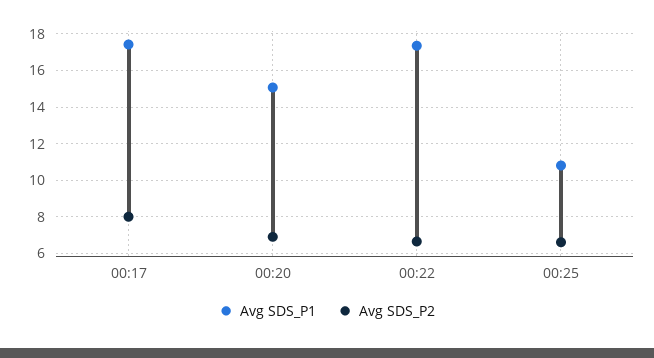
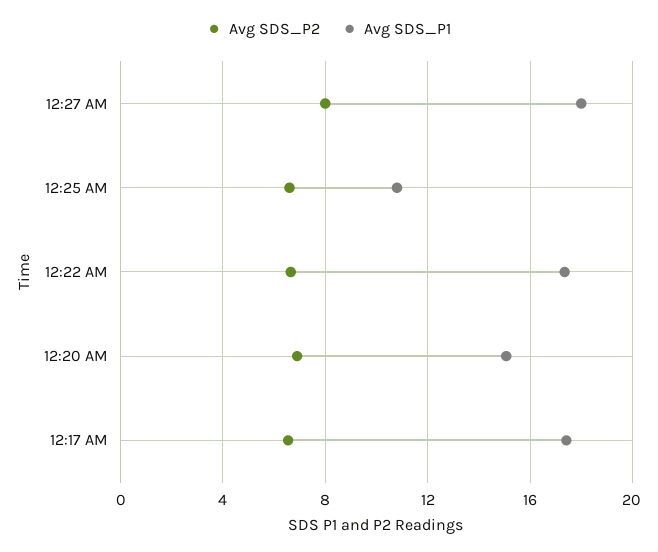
Avg SDS_P2, 00:17: 8 -> 6.5
Avg SDS_P2, 12:27 AM: none -> 8
Avg SDS_P1, 12:27 AM: none -> 18

